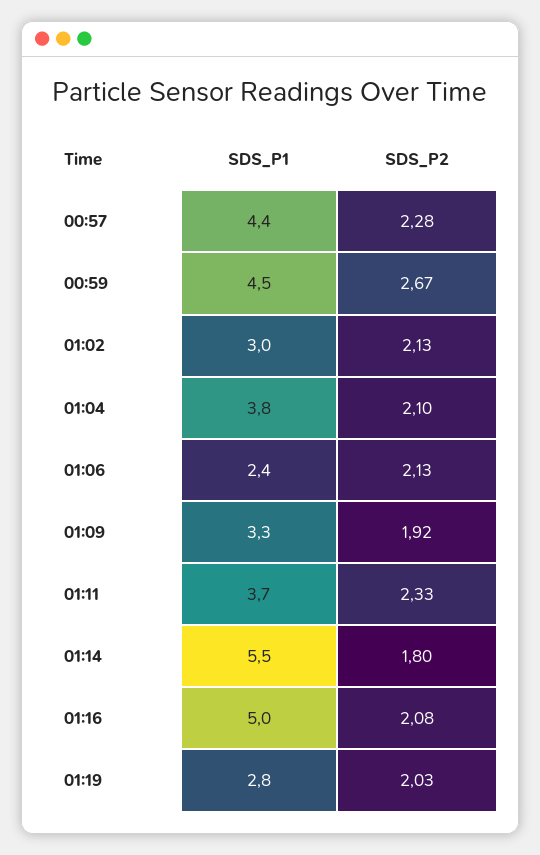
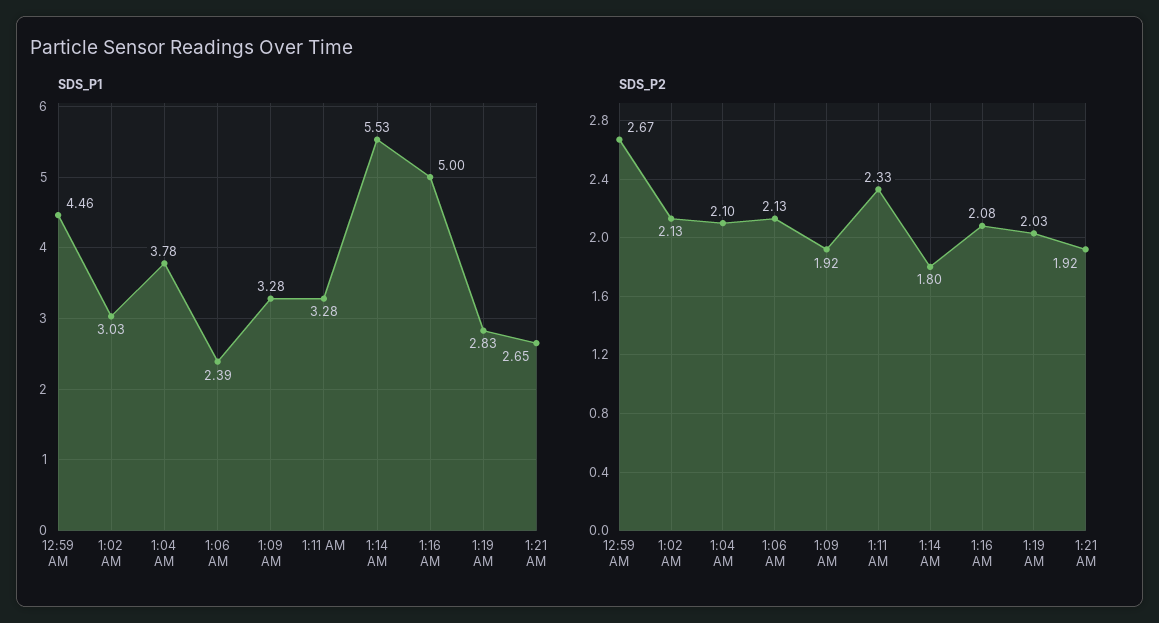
SDS_P1, 00:57: 4.4 -> none
SDS_P2, 00:57: 2.28 -> none
SDS_P1, 01:11: 3.7 -> 3.28
SDS_P1, 1:21 AM: none -> 2.65
SDS_P2, 1:21 AM: none -> 1.92

